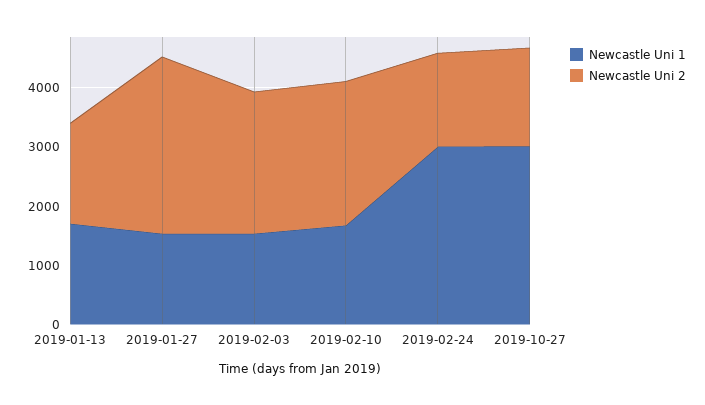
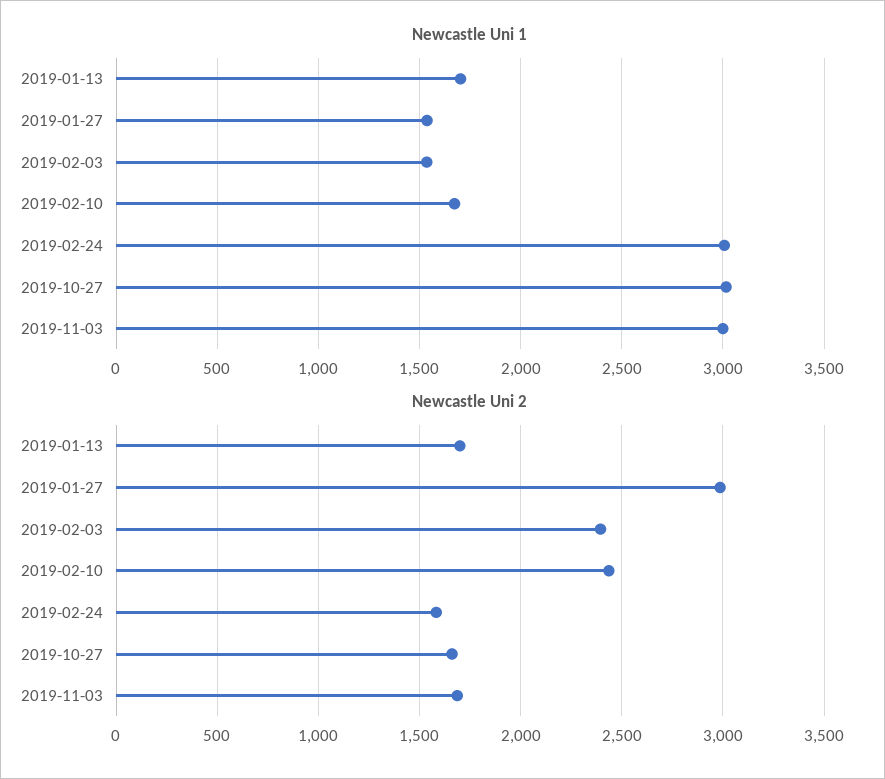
Newcastle Uni 1, 2019-11-03: none -> 3000
Newcastle Uni 2, 2019-11-03: none -> 1700

